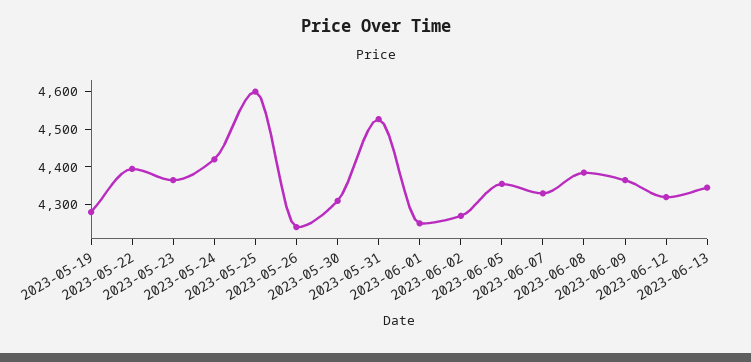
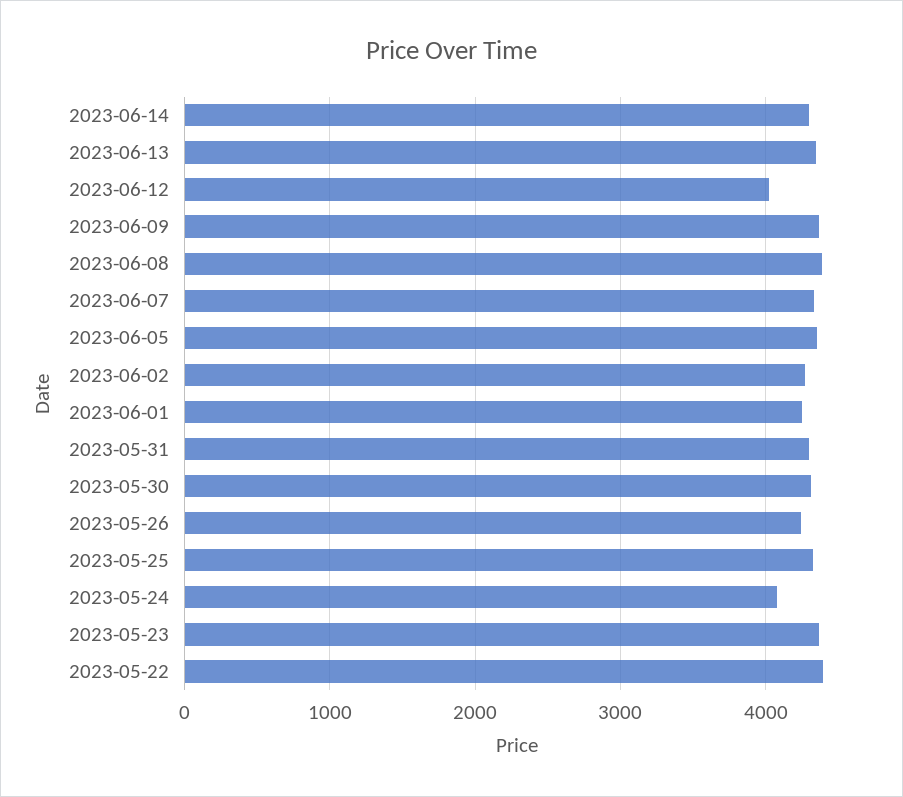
2023-05-19: 4275 -> none
2023-05-24: 4425 -> 4100
2023-05-25: 4600 -> 4300
2023-05-31: 4525 -> 4300
2023-06-12: 4325 -> 4000
2023-06-14: none -> 4300

